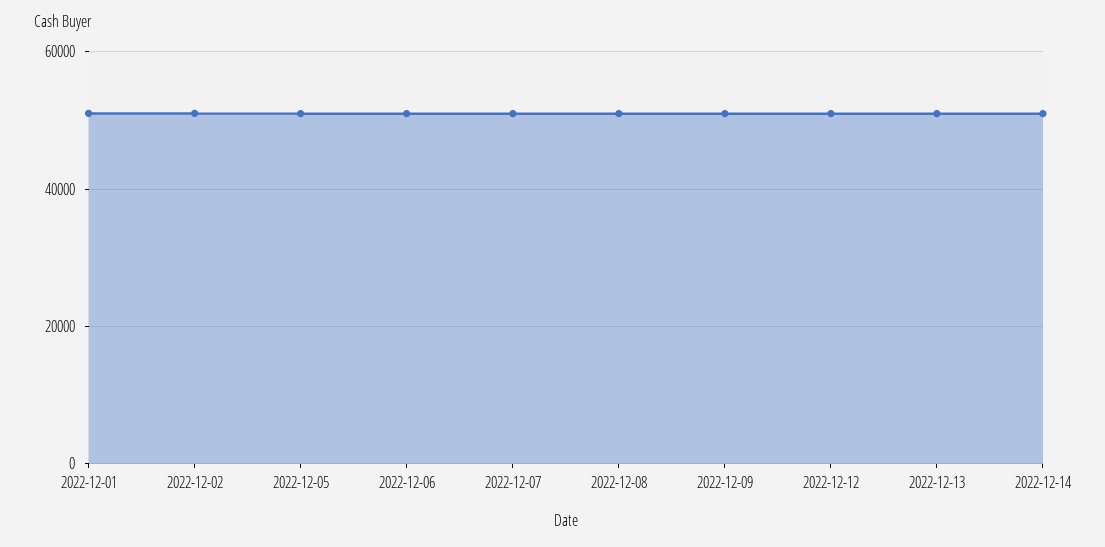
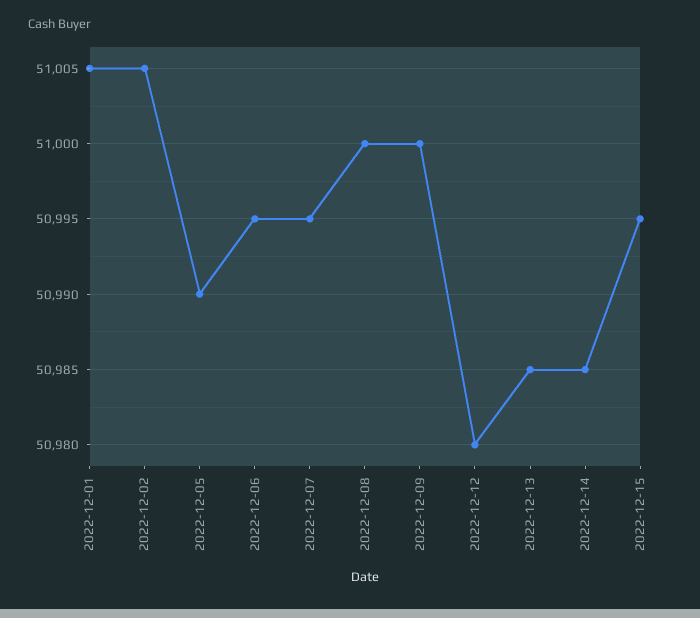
2022-12-15: none -> 50995

